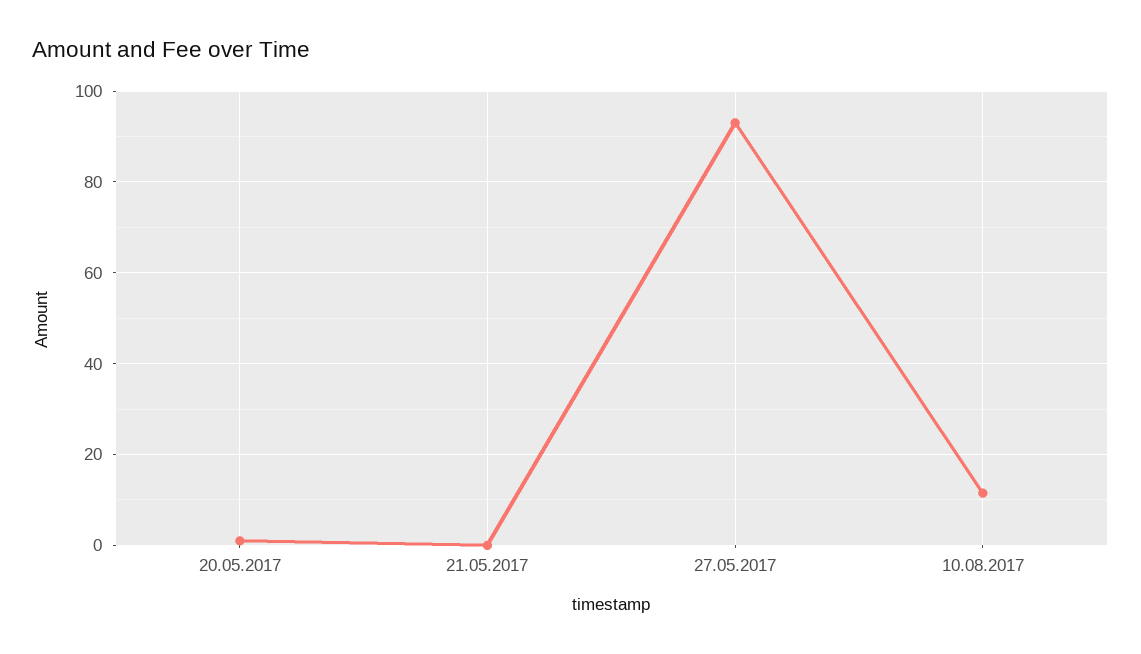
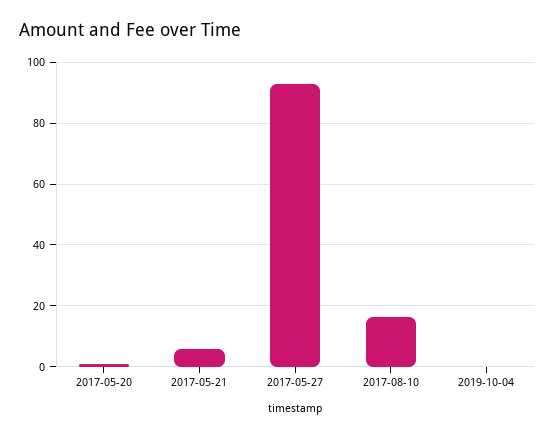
21.05.2017: 0 -> 6
10.08.2017: 12 -> 16
2019-10-04: none -> 0

